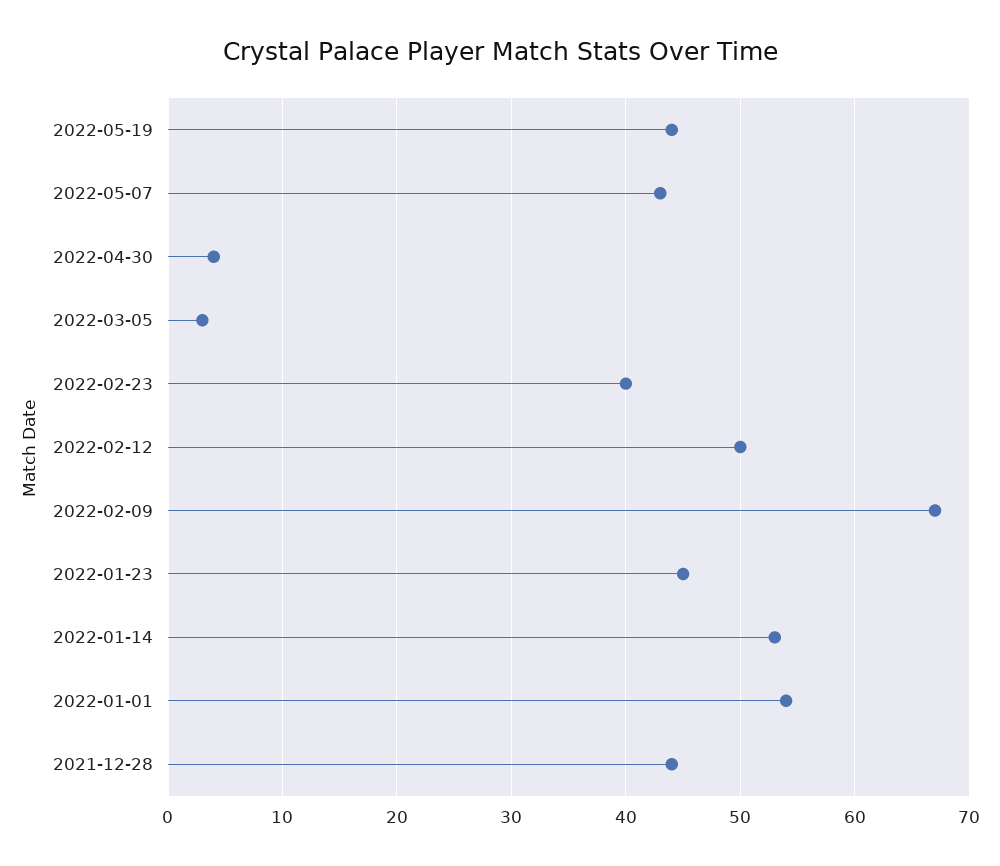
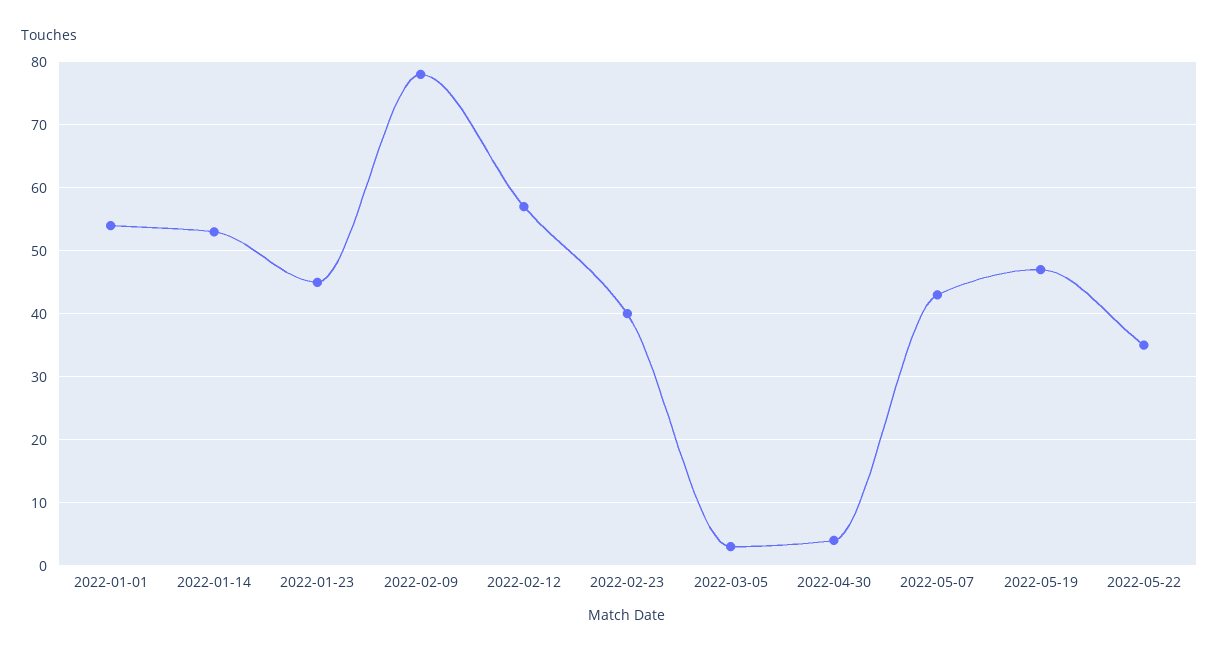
2022-05-19: 44 -> 47
2022-02-12: 50 -> 57
2022-02-09: 67 -> 78
2021-12-28: 44 -> none
2022-05-22: none -> 35

